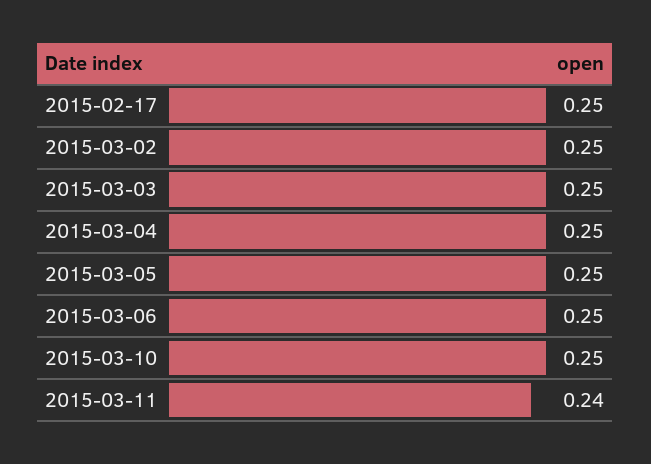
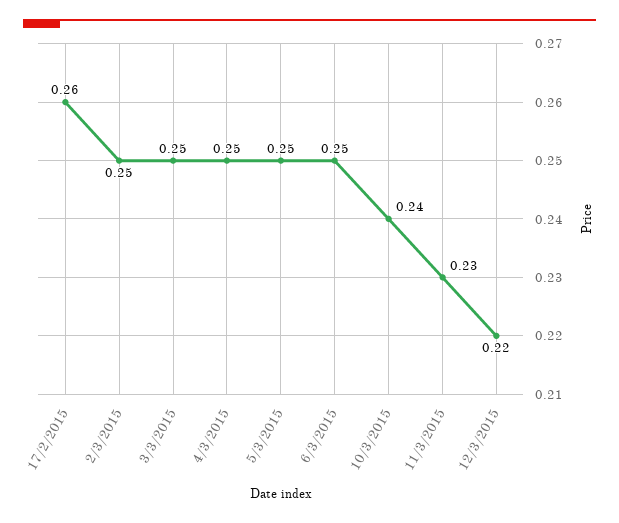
2015-02-17: 0.25 -> 0.26
2015-03-10: 0.25 -> 0.24
2015-03-11: 0.24 -> 0.23
12/3/2015: none -> 0.22

